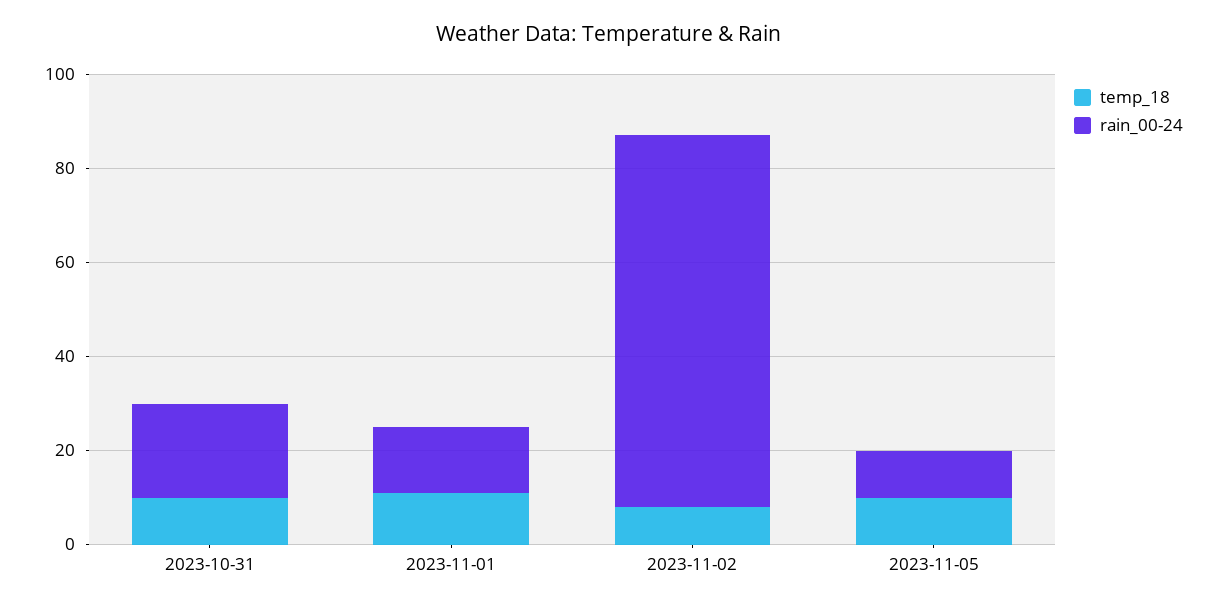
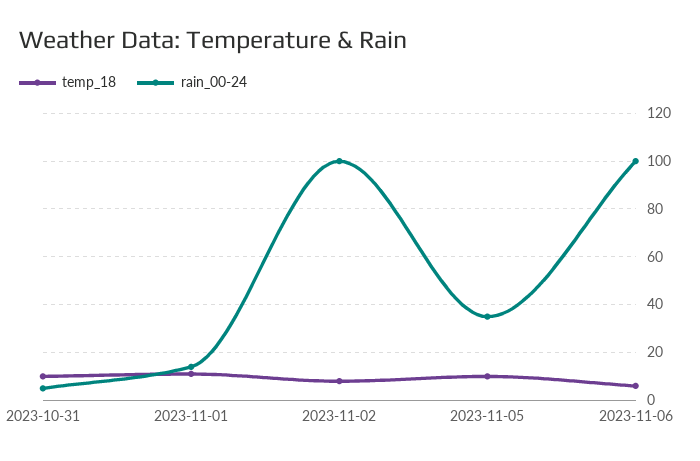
rain_00-24, 2023-10-31: 20 -> 5
rain_00-24, 2023-11-02: 80 -> 100
rain_00-24, 2023-11-05: 10 -> 35
temp_18, 2023-11-06: none -> 5
rain_00-24, 2023-11-06: none -> 100

